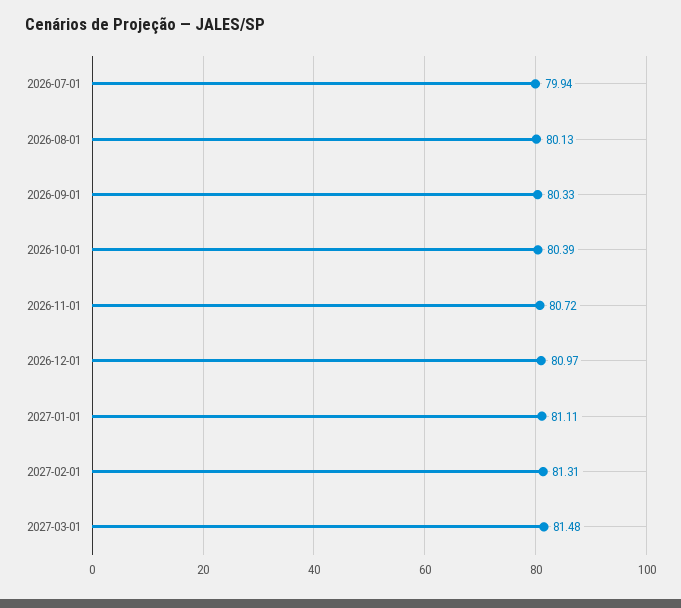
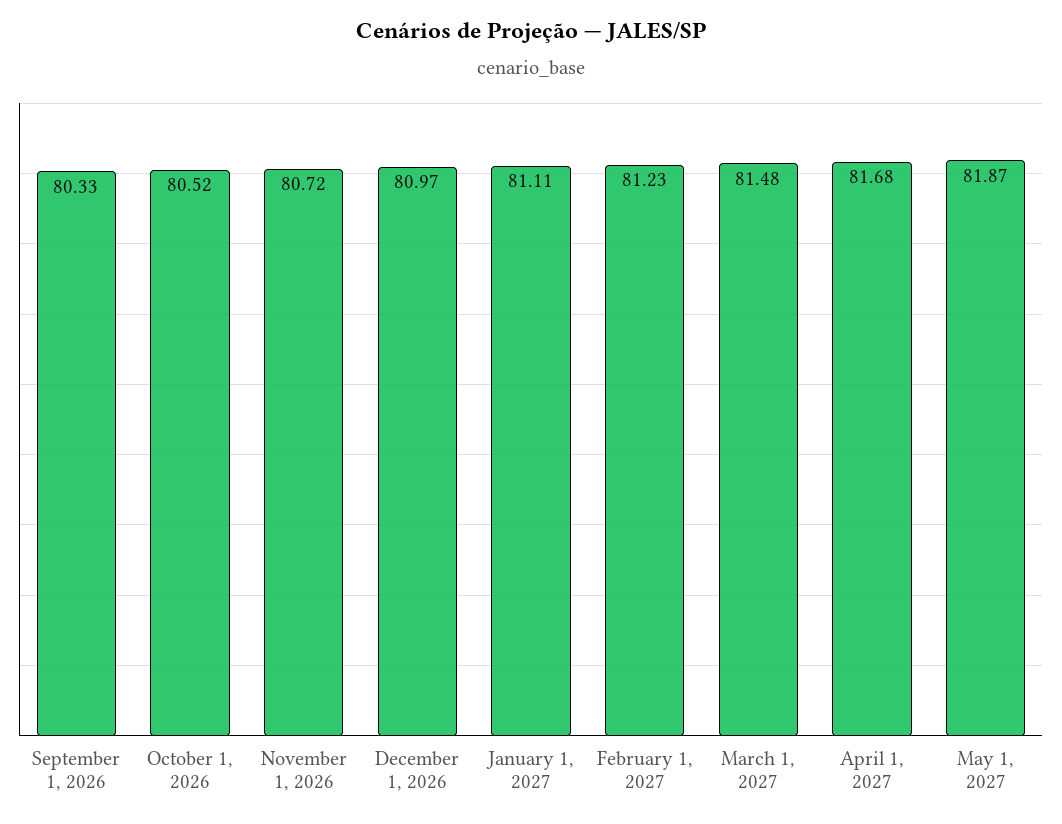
2026-07-01: 79.94 -> none
2026-08-01: 80.13 -> none
2026-10-01: 80.39 -> 80.52
2027-02-01: 81.31 -> 81.23
April 1, 2027: none -> 81.68
May 1, 2027: none -> 81.87

